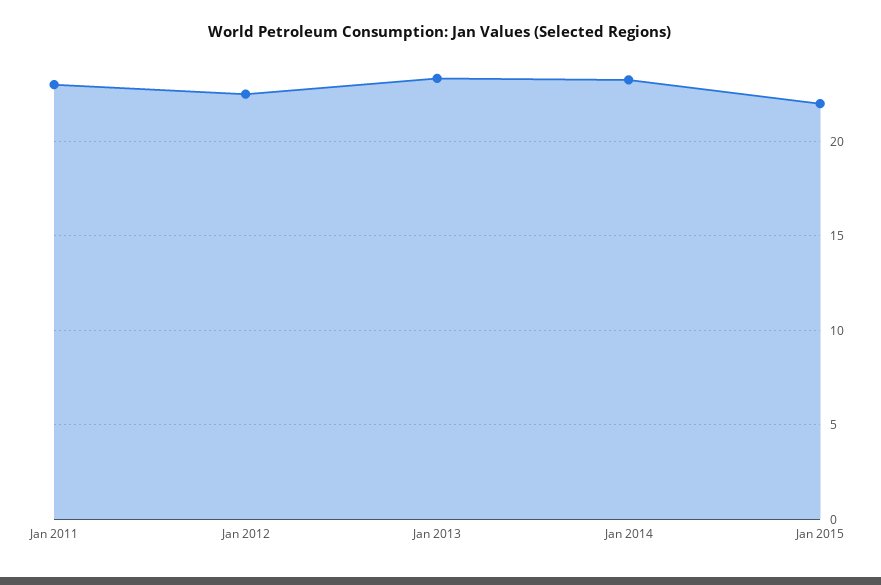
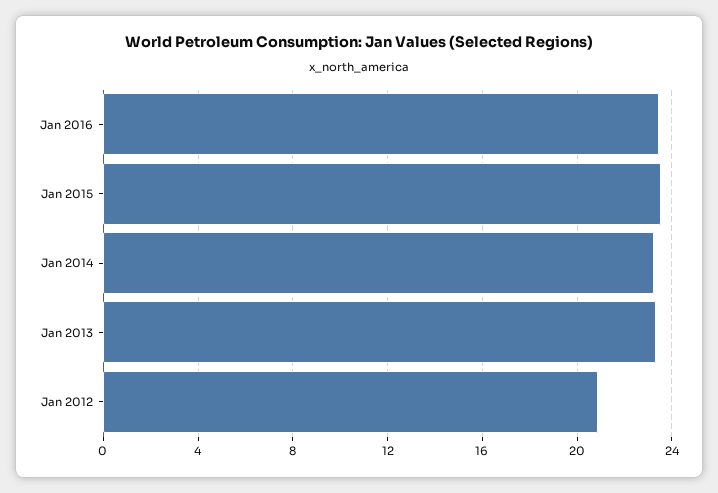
Jan 2011: 23 -> none
Jan 2012: 22.5 -> 21
Jan 2015: 22 -> 23.5
Jan 2016: none -> 23.5

